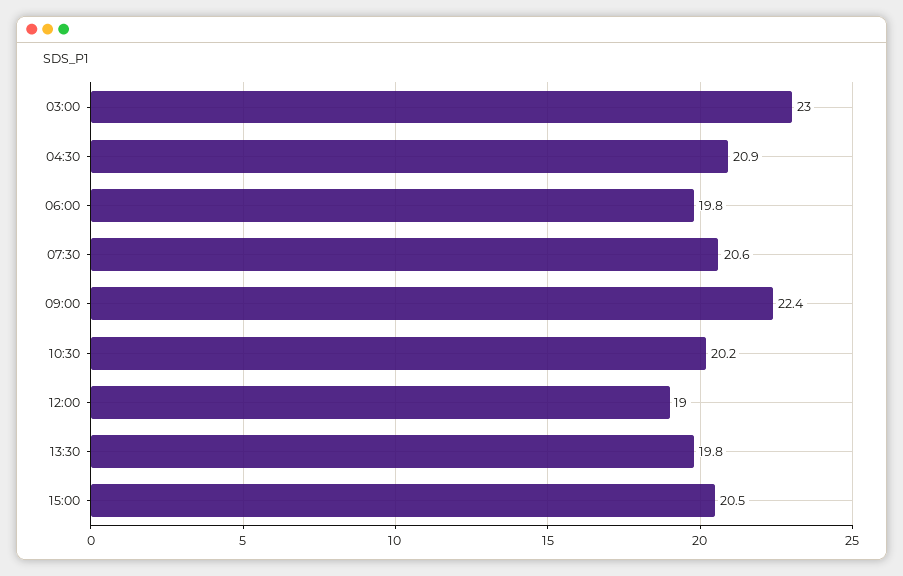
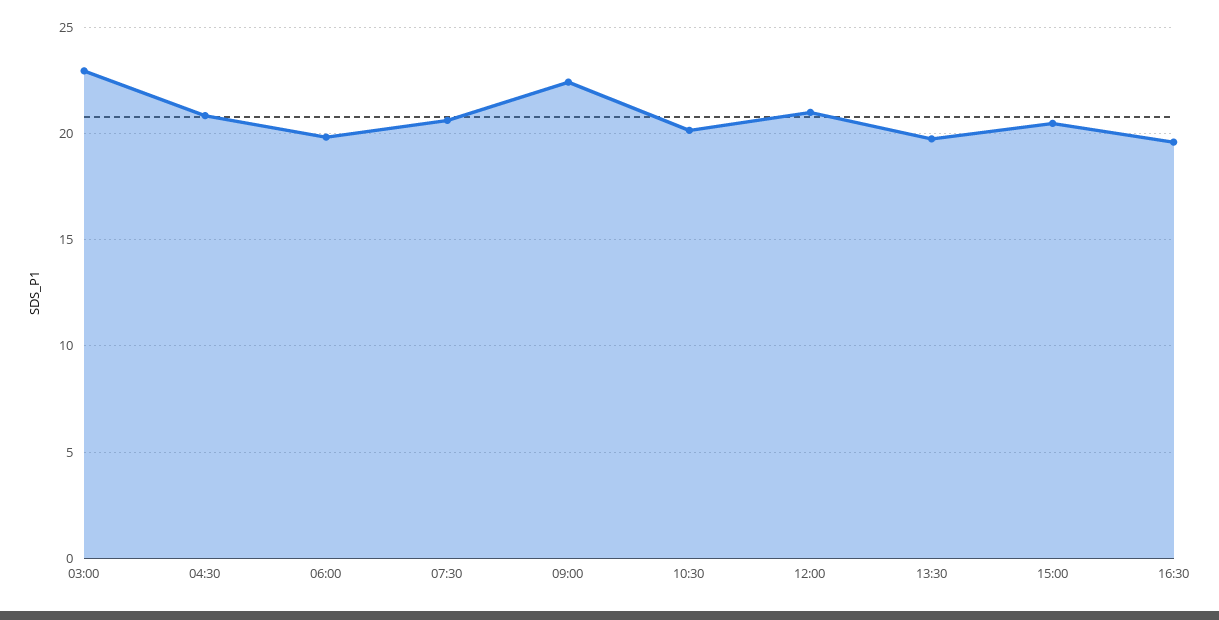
12:00: 19 -> 21
16:30: none -> 19.5

